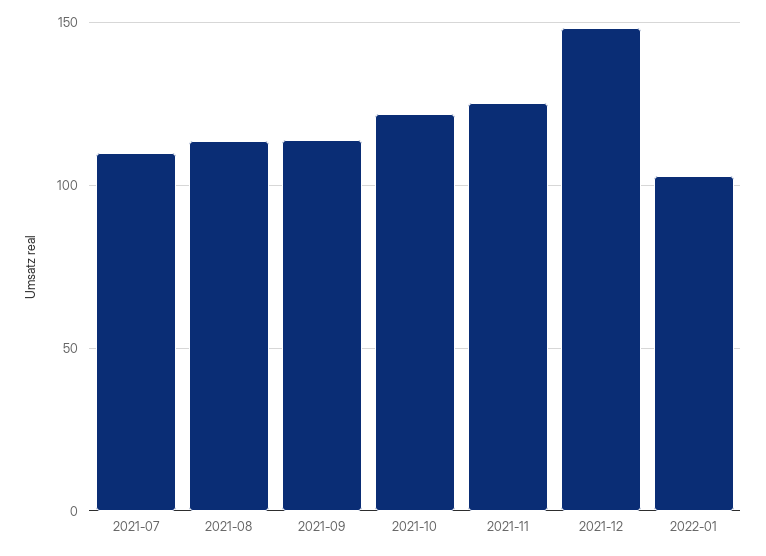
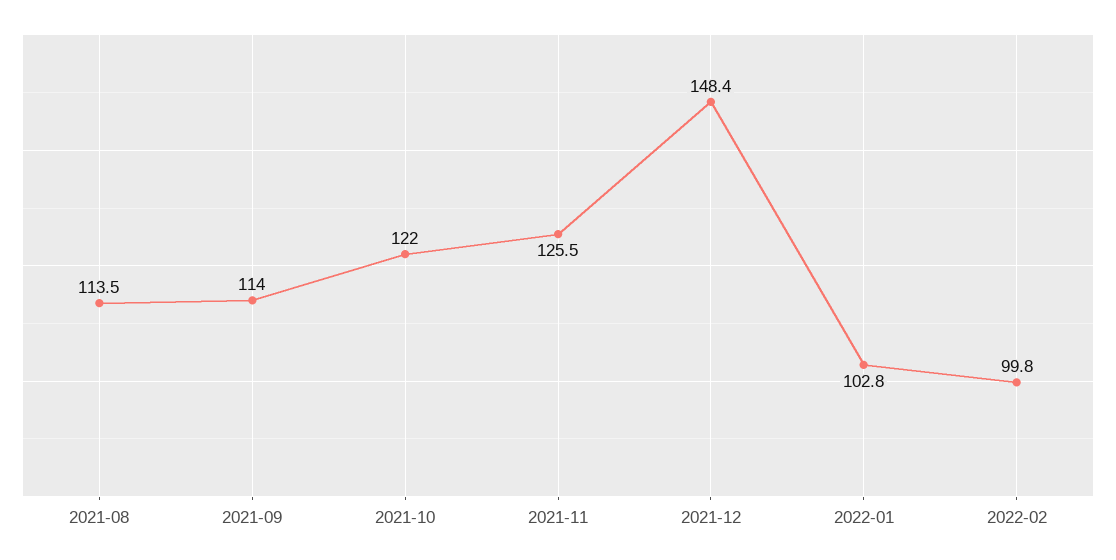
2021-07: 110 -> none
2022-02: none -> 99.8

